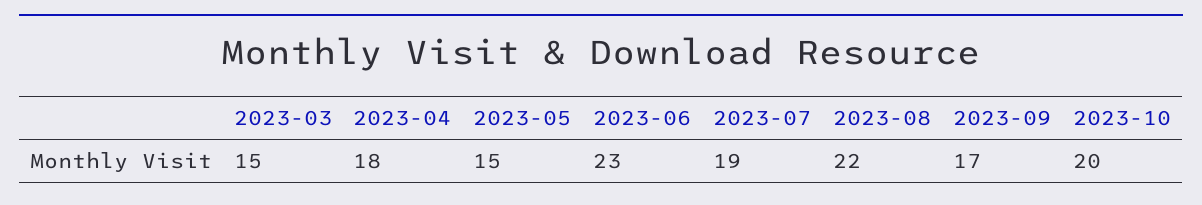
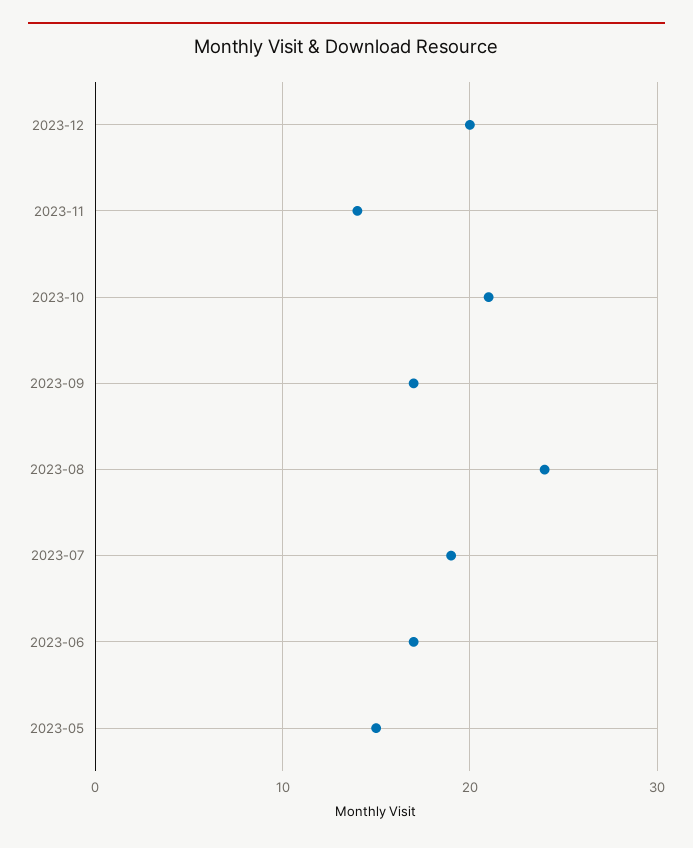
2023-03: 15 -> none
2023-04: 18 -> none
2023-06: 23 -> 17
2023-08: 22 -> 24
2023-10: 20 -> 21
2023-12: none -> 20
2023-11: none -> 14

